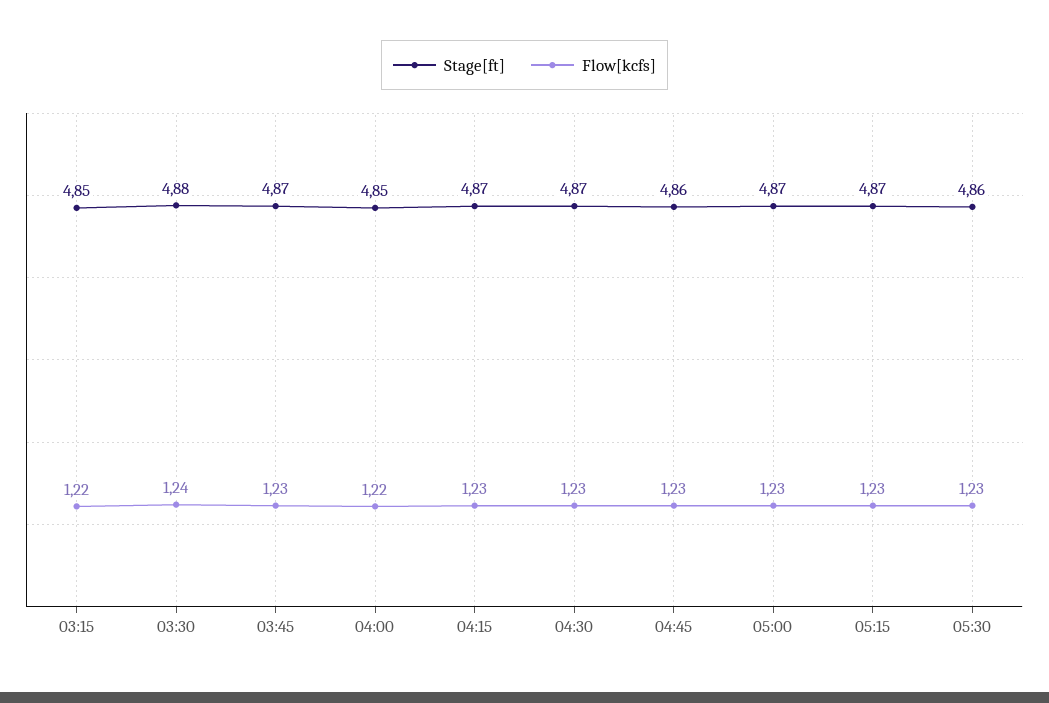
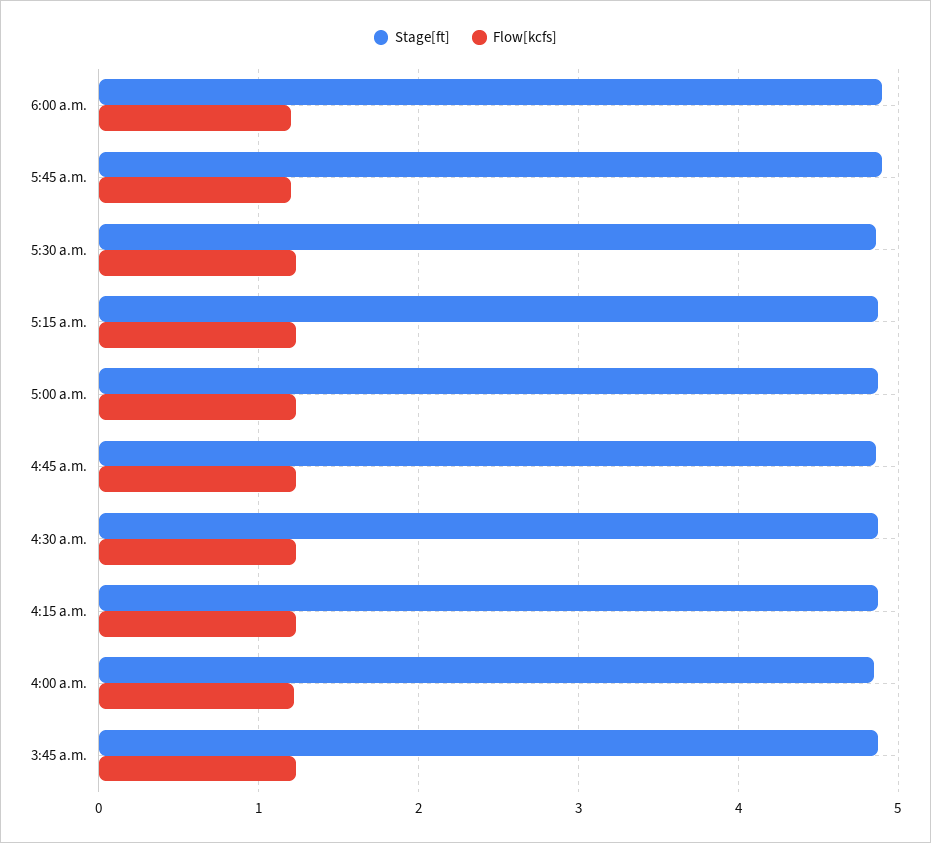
Stage[ft], 03:15: 4.85 -> none
Flow[kcfs], 03:15: 1.22 -> none
Stage[ft], 03:30: 4.88 -> none
Flow[kcfs], 03:30: 1.24 -> none
Stage[ft], 6:00 a.m.: none -> 4.9
Flow[kcfs], 6:00 a.m.: none -> 1.2
Stage[ft], 5:45 a.m.: none -> 4.9
Flow[kcfs], 5:45 a.m.: none -> 1.2

